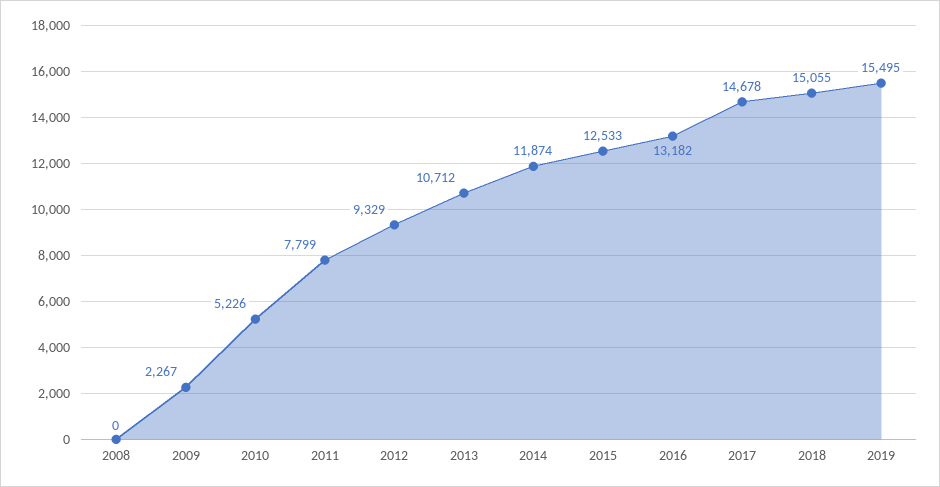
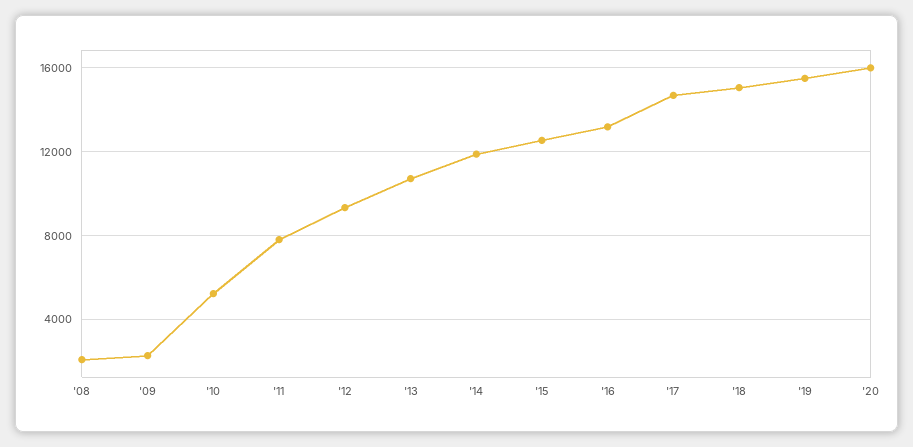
2008: 0 -> 2000
'20: none -> 16000

